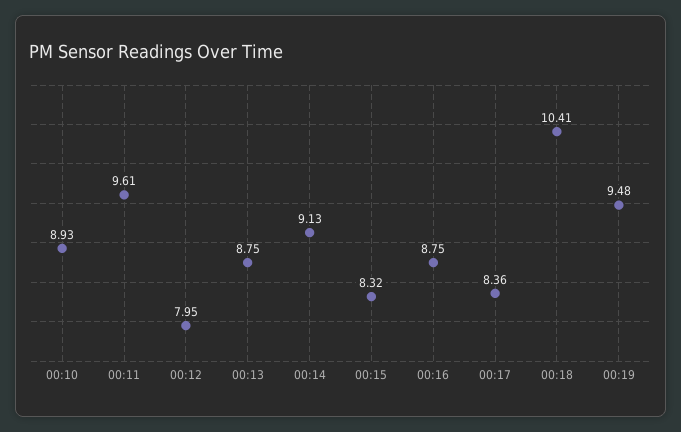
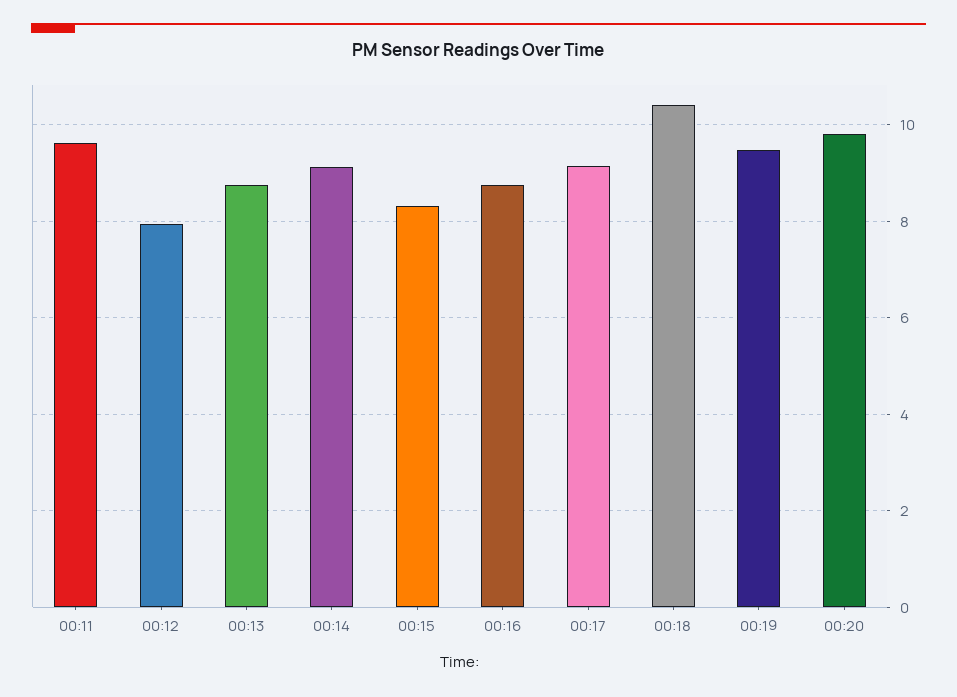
00:10: 8.93 -> none
00:17: 8.36 -> 9.2
00:20: none -> 9.8

